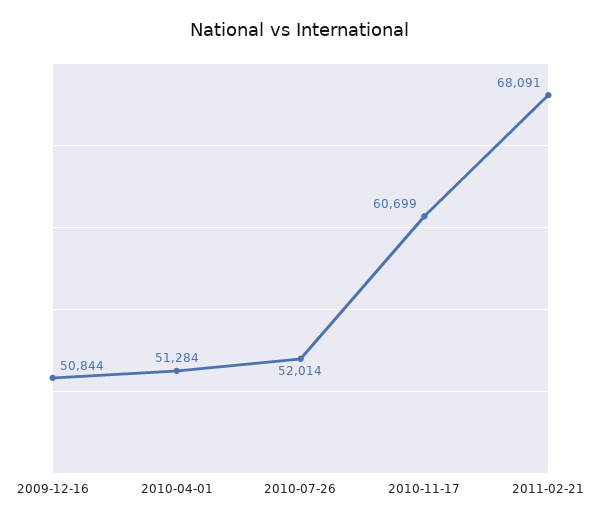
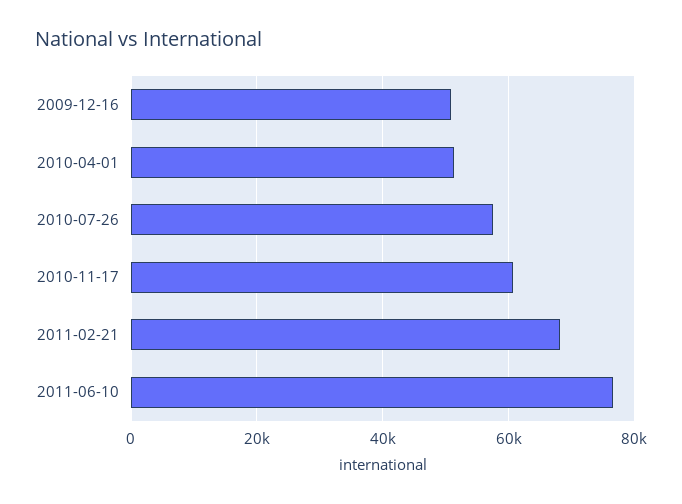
2010-07-26: 52014 -> 58000
2011-06-10: none -> 76000

